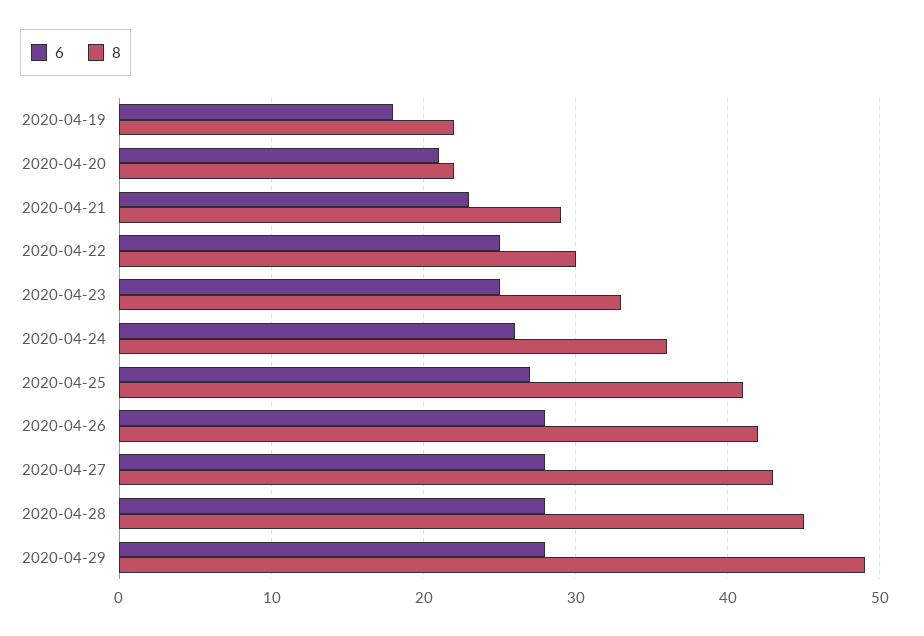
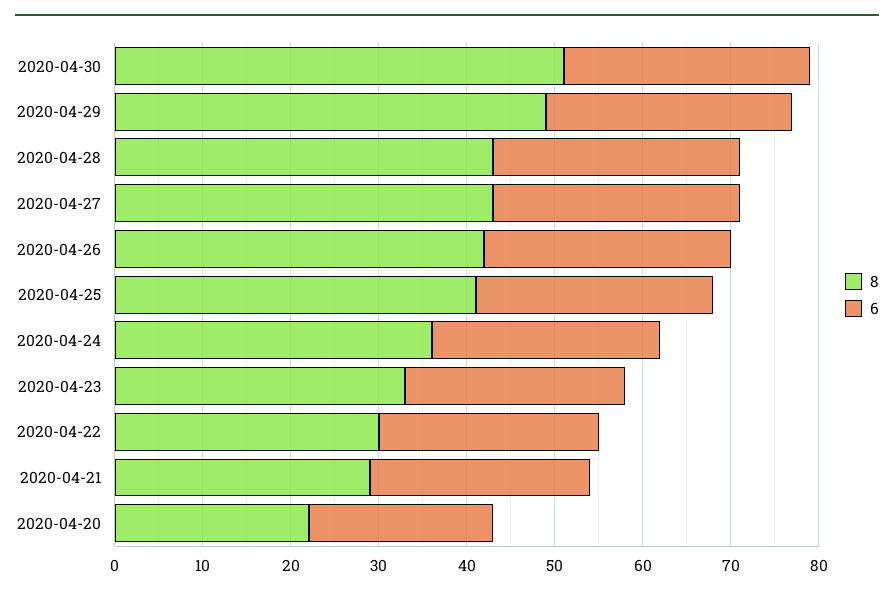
6, 2020-04-19: 18 -> none
8, 2020-04-19: 22 -> none
6, 2020-04-21: 23 -> 25
8, 2020-04-28: 45 -> 43
8, 2020-04-30: none -> 51
6, 2020-04-30: none -> 28

